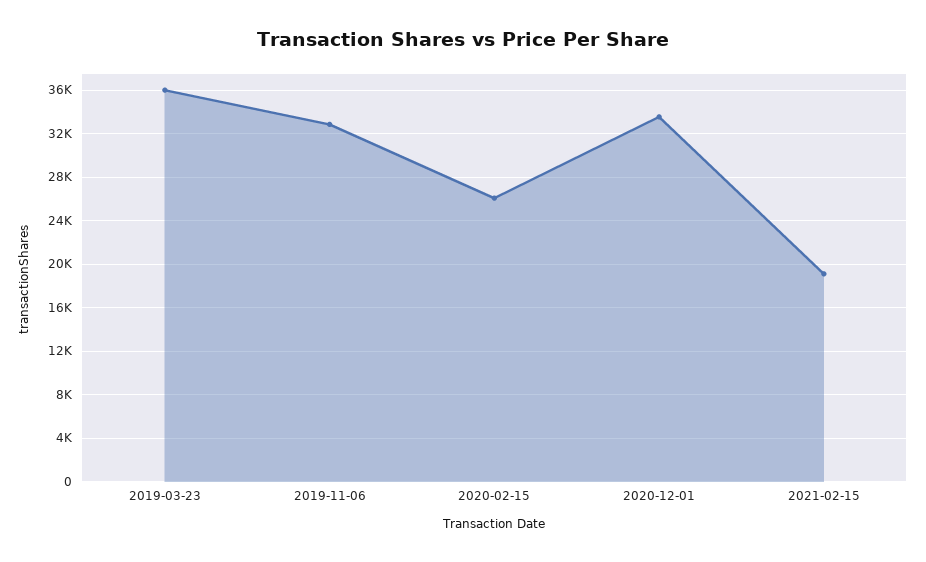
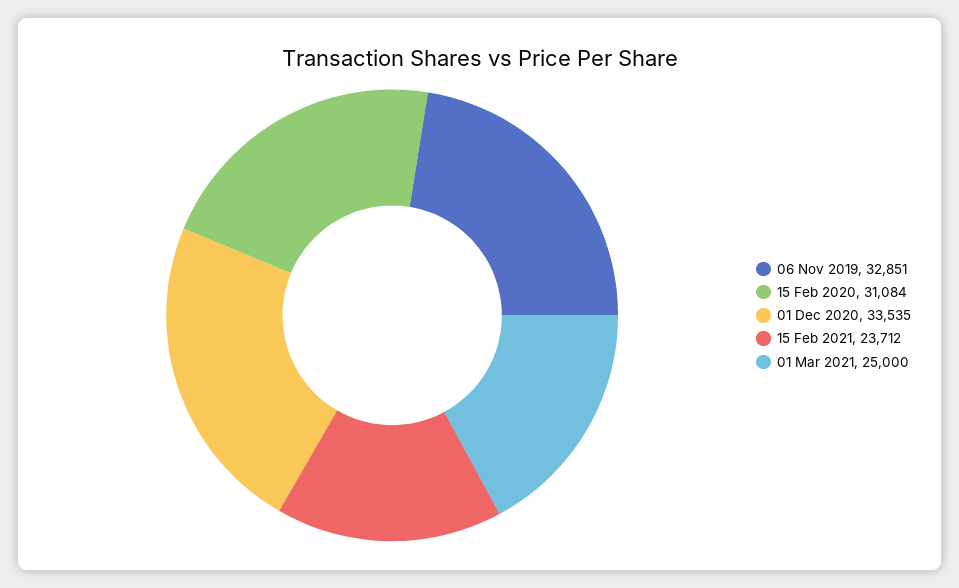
2019-03-23: 36000 -> none
2020-02-15: 26000 -> 31084
2021-02-15: 19000 -> 23712
01 Mar 2021: none -> 25000

